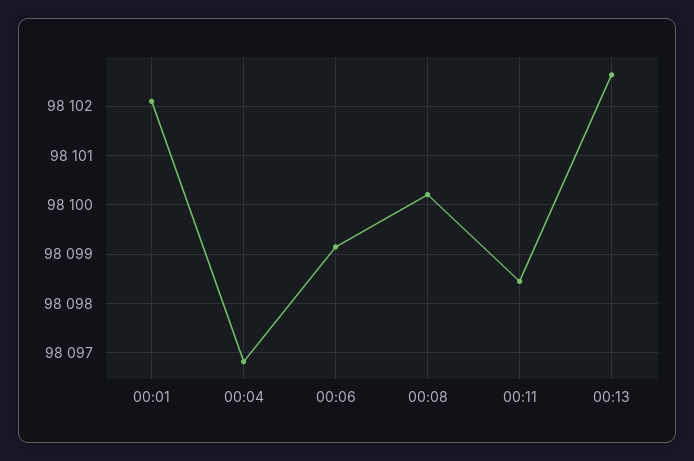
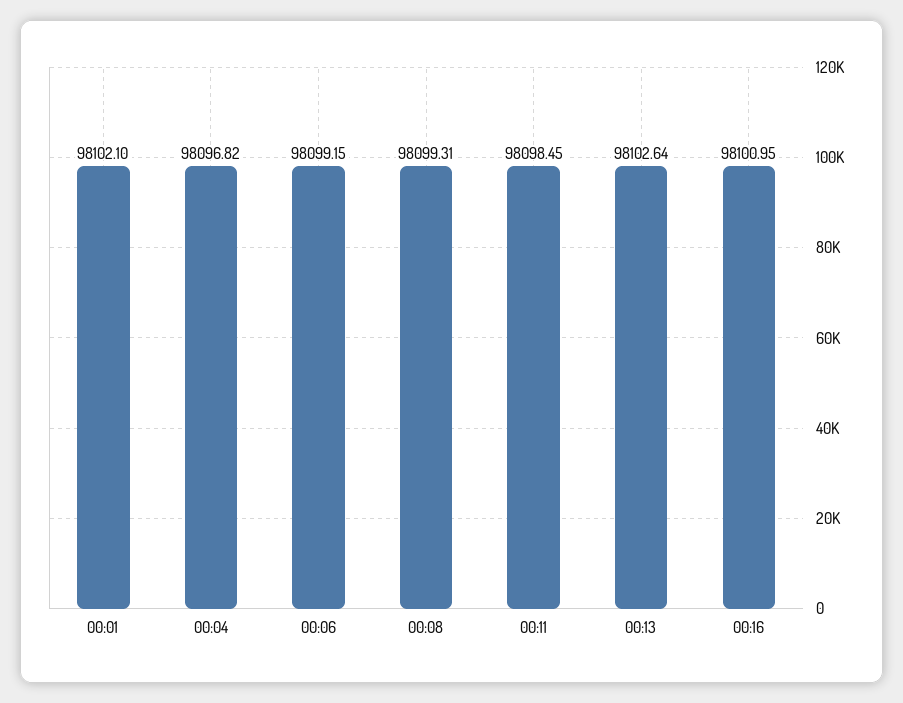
00:08: 98100.2 -> 98099.31
00:16: none -> 98100.95

